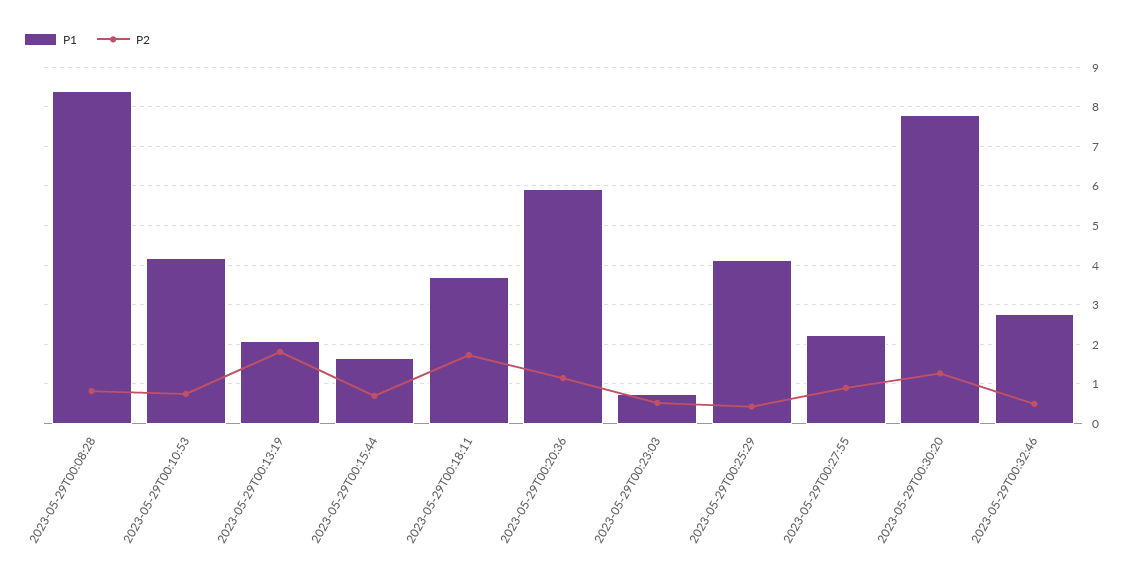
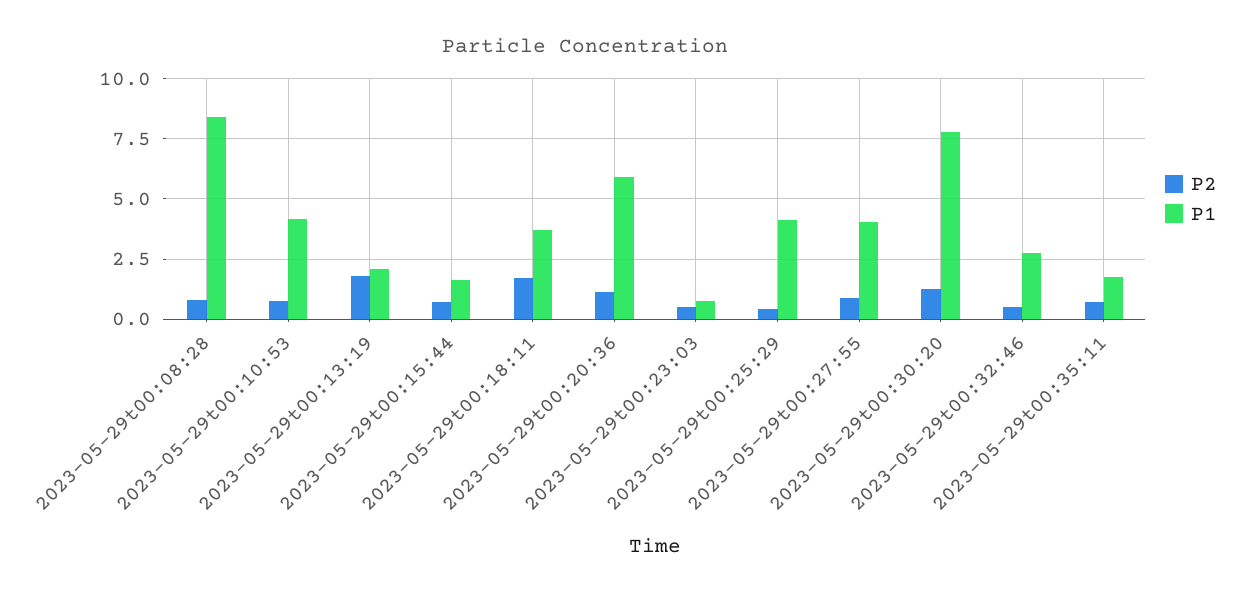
P1, 2023-05-29T00:27:55: 2.2 -> 4
P2, 2023-05-29t00:35:11: none -> 0.75
P1, 2023-05-29t00:35:11: none -> 1.75

